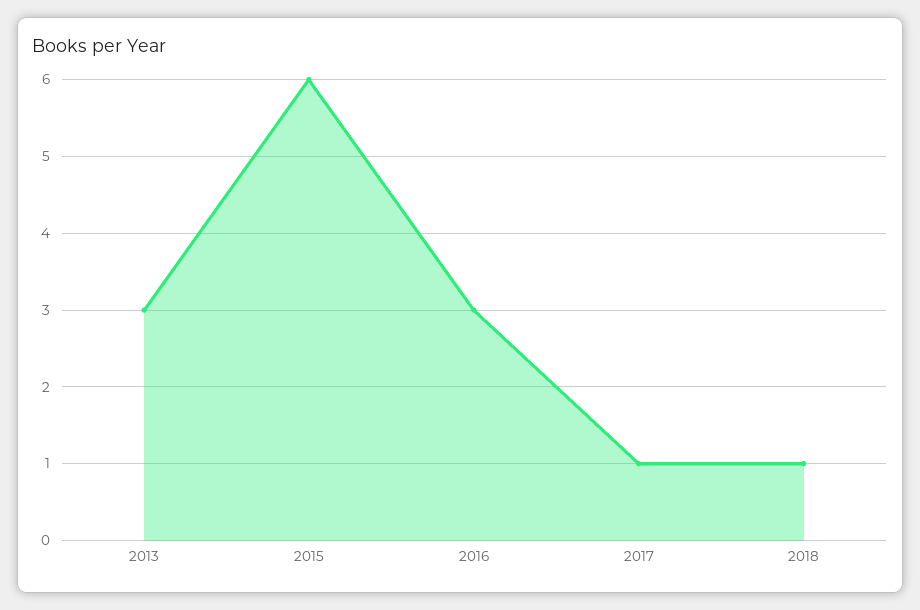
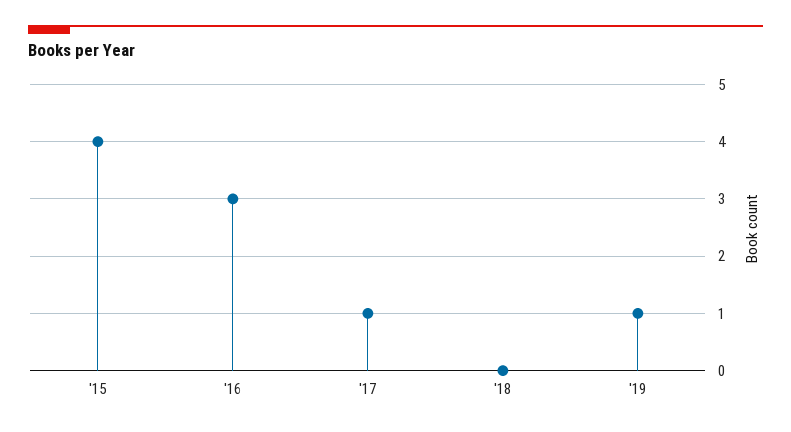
2013: 3 -> none
2015: 6 -> 4
2018: 1 -> 0
'19: none -> 1

